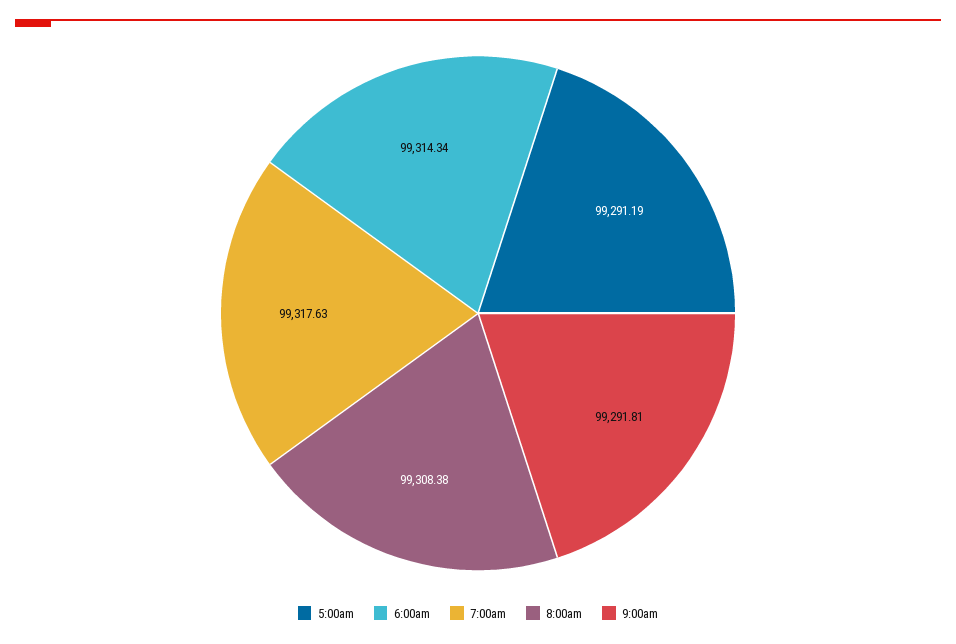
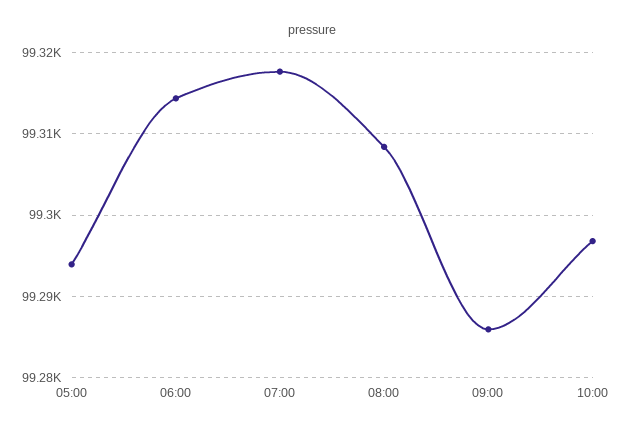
5:00am: 99291.19 -> 99294
9:00am: 99291.81 -> 99286
10:00: none -> 99297

